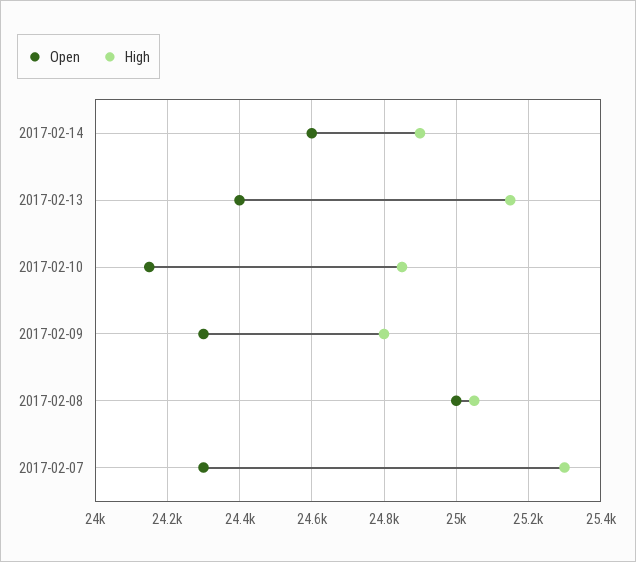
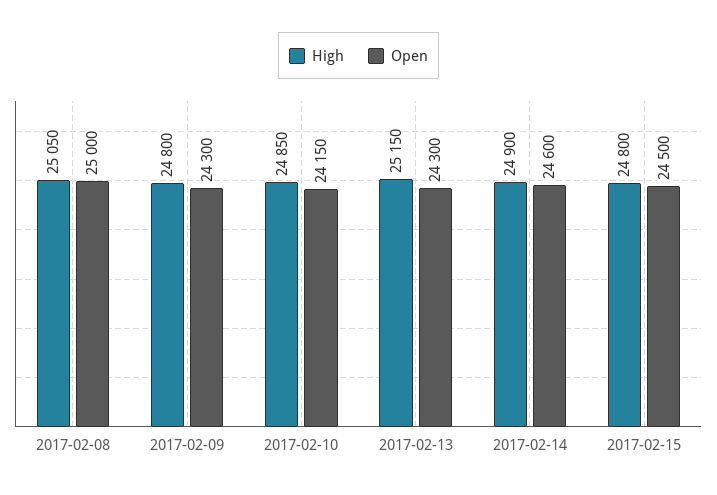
Open, 2017-02-13: 24400 -> 24300
Open, 2017-02-07: 24300 -> none
High, 2017-02-07: 25300 -> none
High, 2017-02-15: none -> 24800
Open, 2017-02-15: none -> 24500

